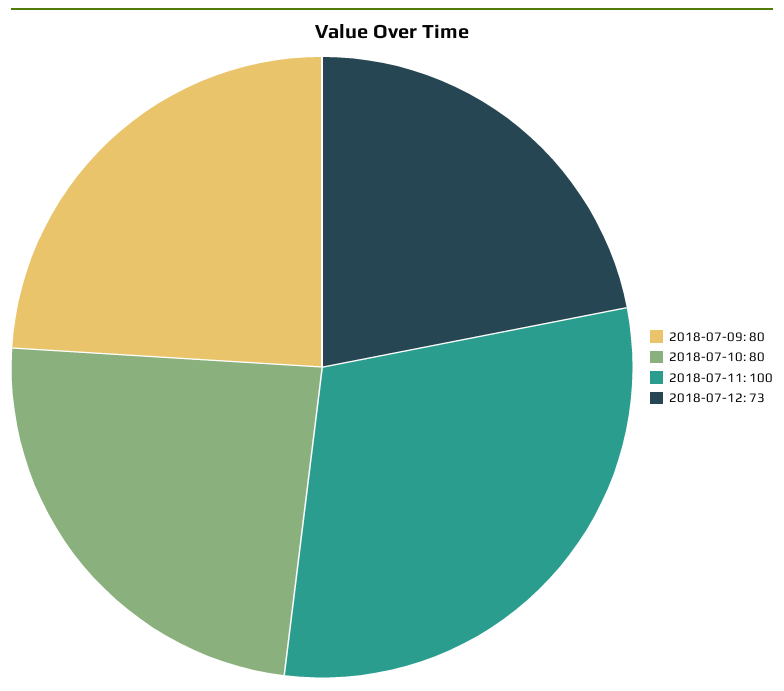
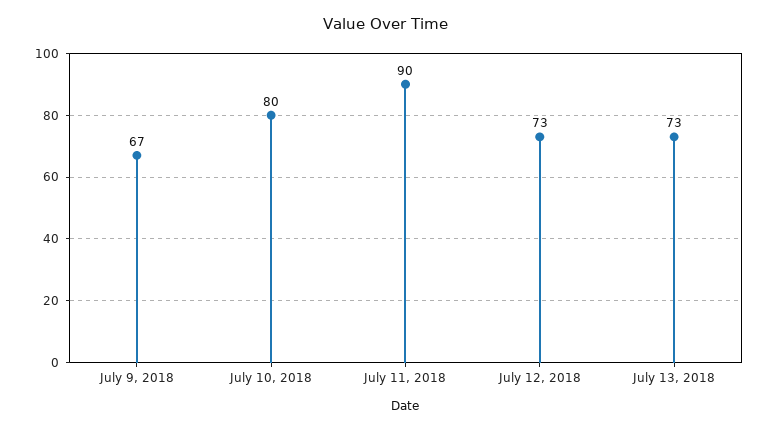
2018-07-09: 80 -> 67
2018-07-11: 100 -> 90
July 13, 2018: none -> 73

